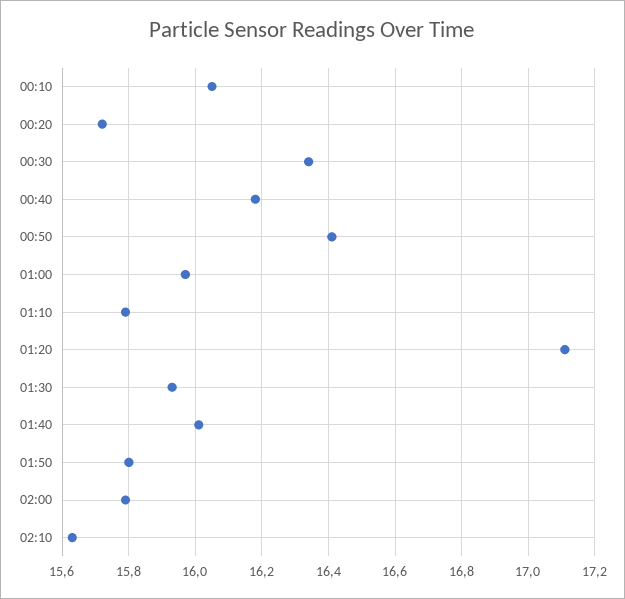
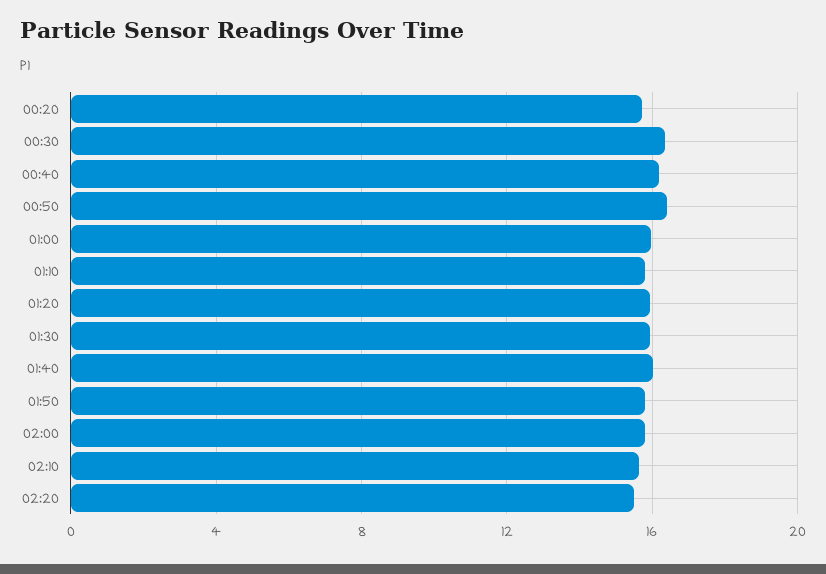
00:10: 16.05 -> none
01:20: 17.1 -> 16
02:20: none -> 15.5

